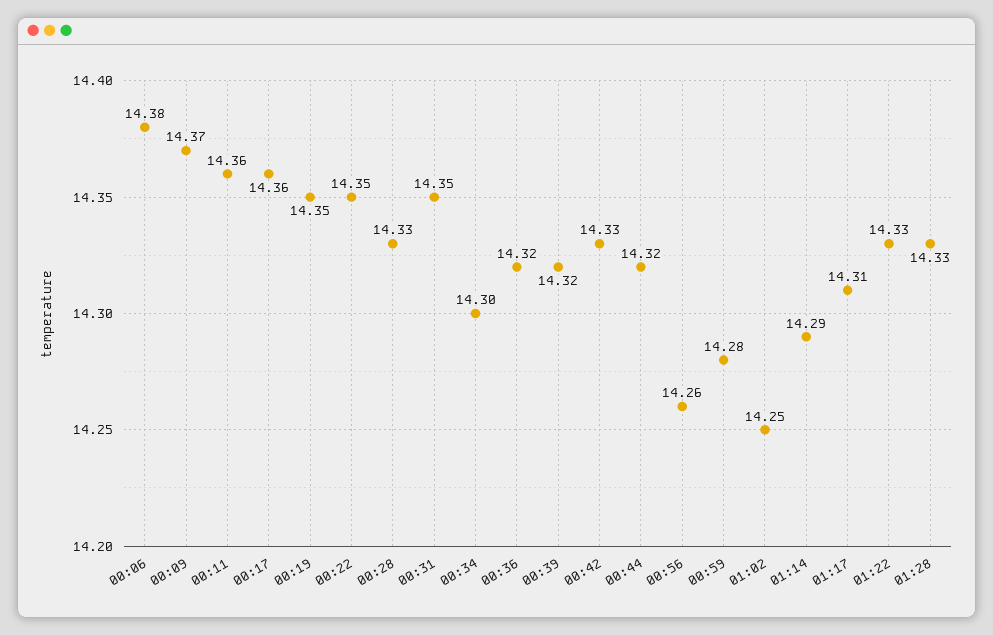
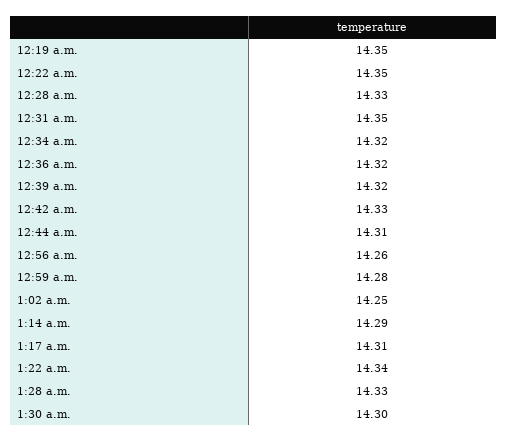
00:06: 14.38 -> none
00:09: 14.37 -> none
00:11: 14.36 -> none
00:17: 14.36 -> none
00:34: 14.3 -> 14.32
00:44: 14.32 -> 14.31
01:22: 14.33 -> 14.34
1:30 a.m.: none -> 14.3

